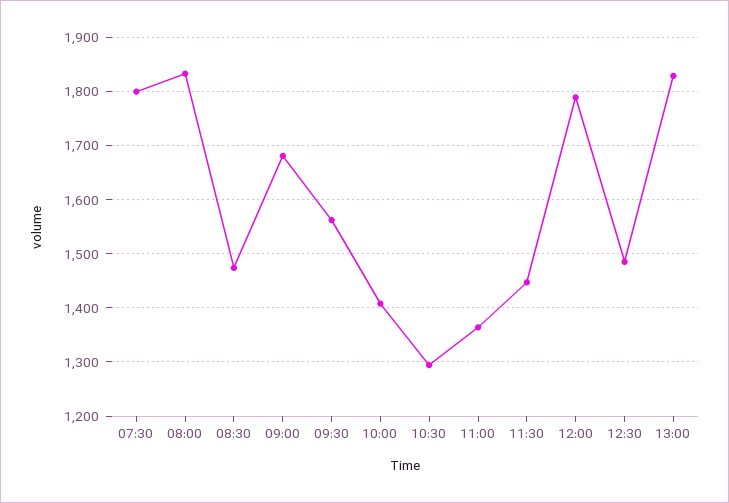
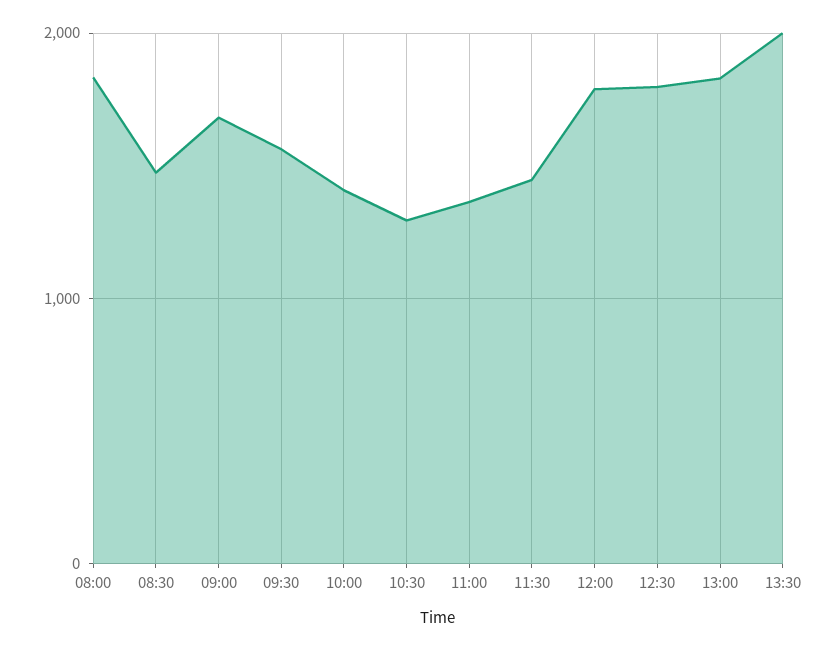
07:30: 1800 -> none
12:30: 1480 -> 1800
13:30: none -> 2000

